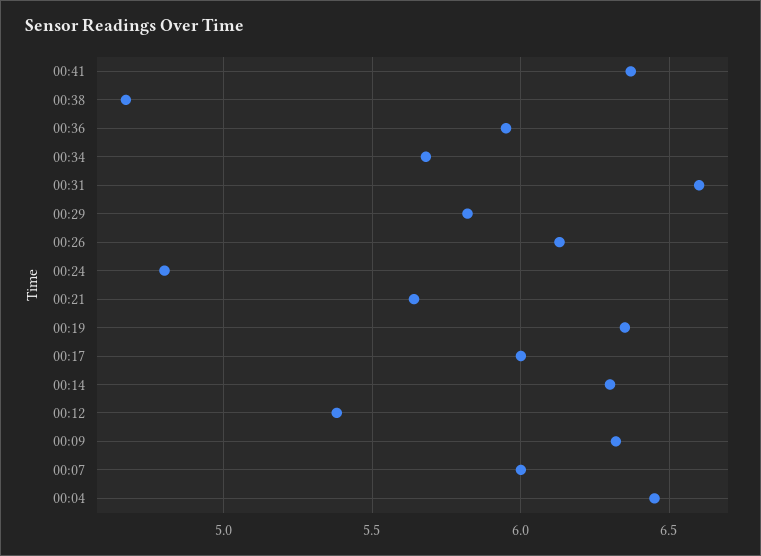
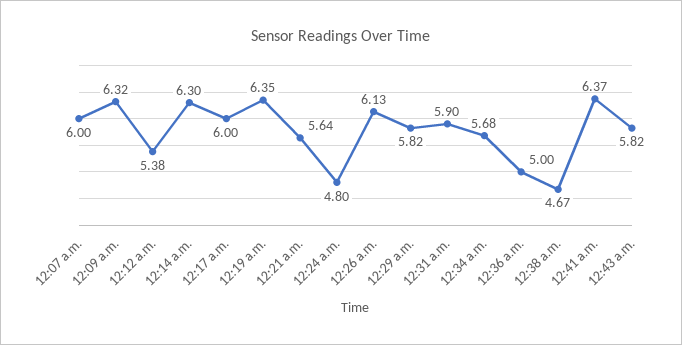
00:36: 5.95 -> 5
00:31: 6.6 -> 5.9
00:04: 6.45 -> none
12:43 a.m.: none -> 5.82

